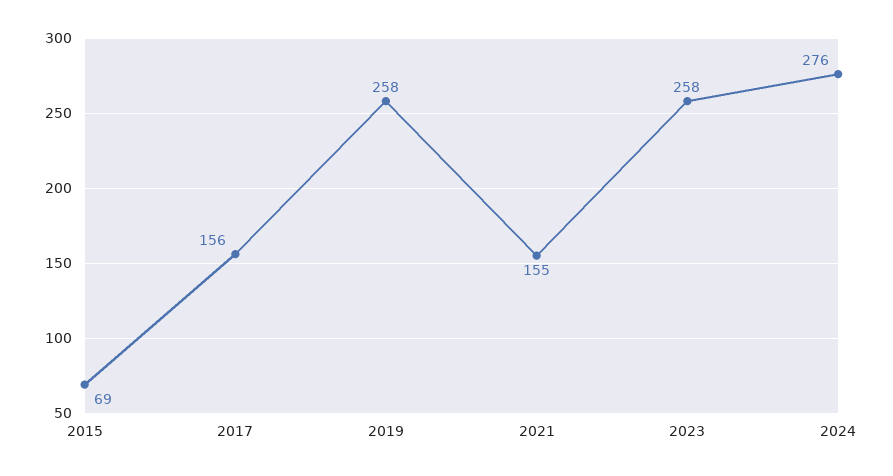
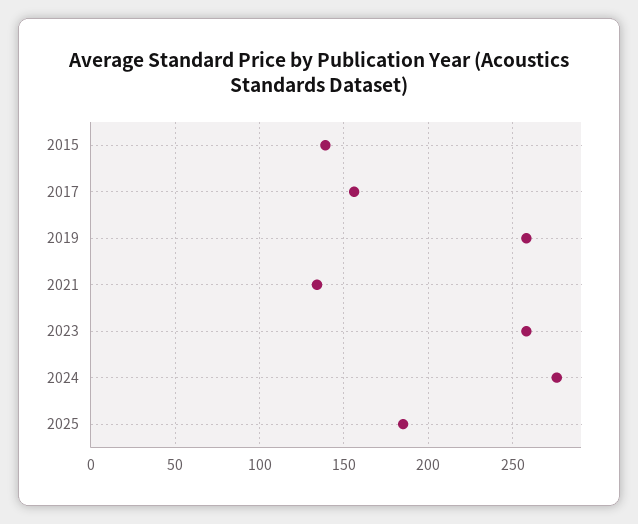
2015: 69 -> 140
2021: 155 -> 135
2025: none -> 185

